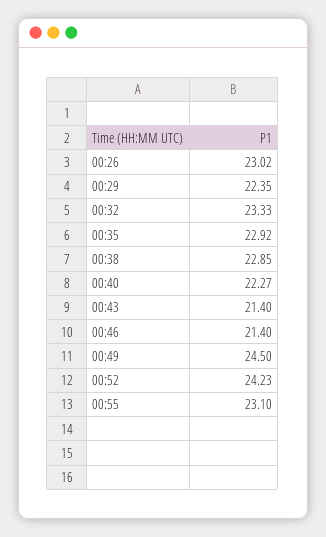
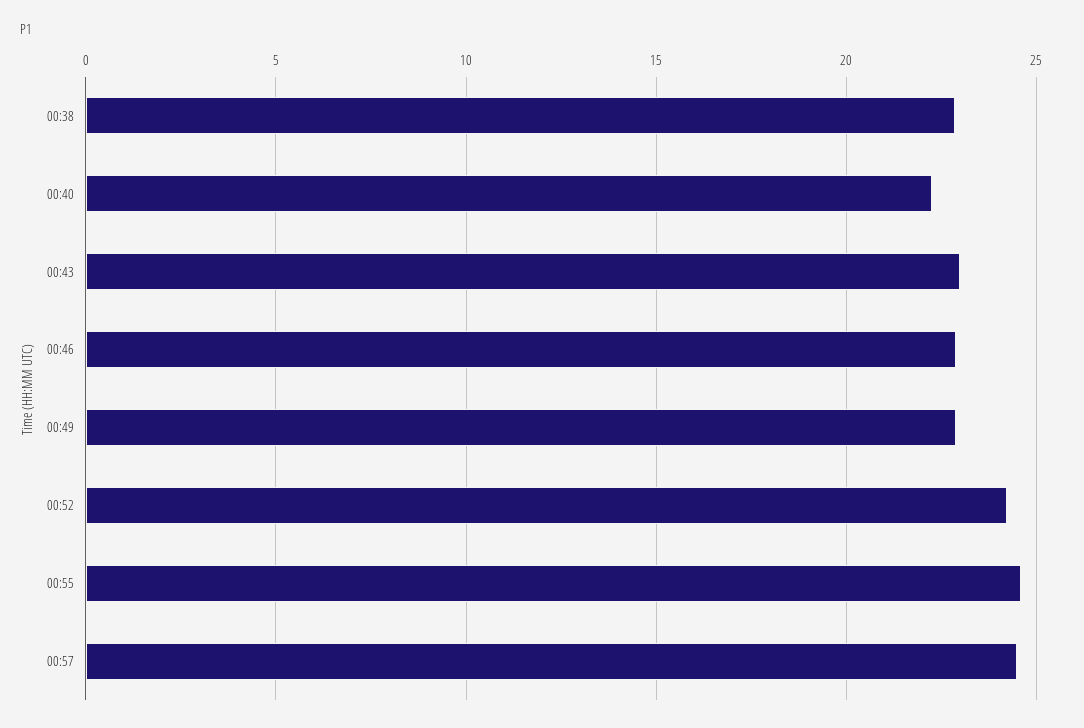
00:26: 23.02 -> none
00:29: 22.35 -> none
00:32: 23.33 -> none
00:35: 22.92 -> none
00:43: 21.4 -> 23
00:46: 21.4 -> 23
00:49: 24.5 -> 23
00:55: 23.1 -> 24.5
00:57: none -> 24.5

